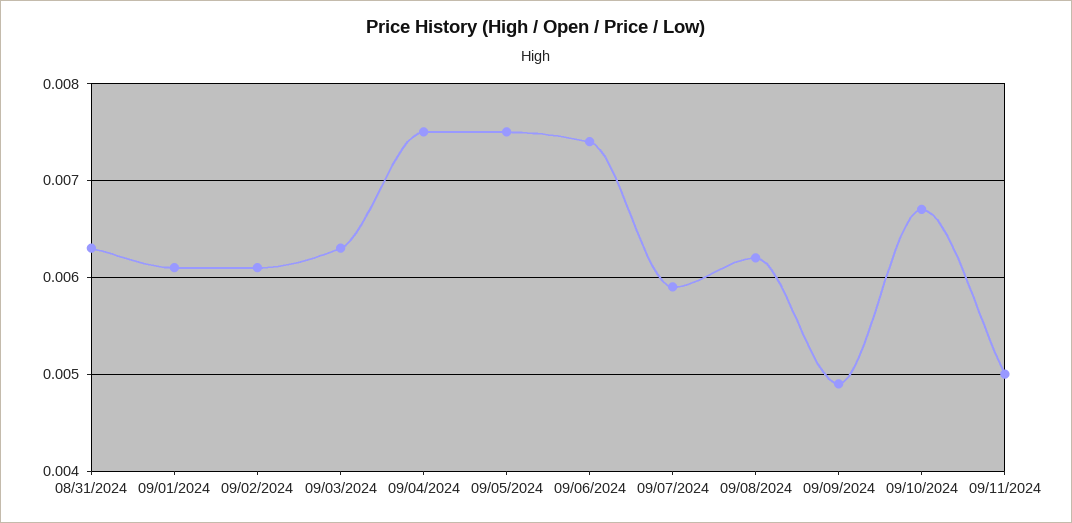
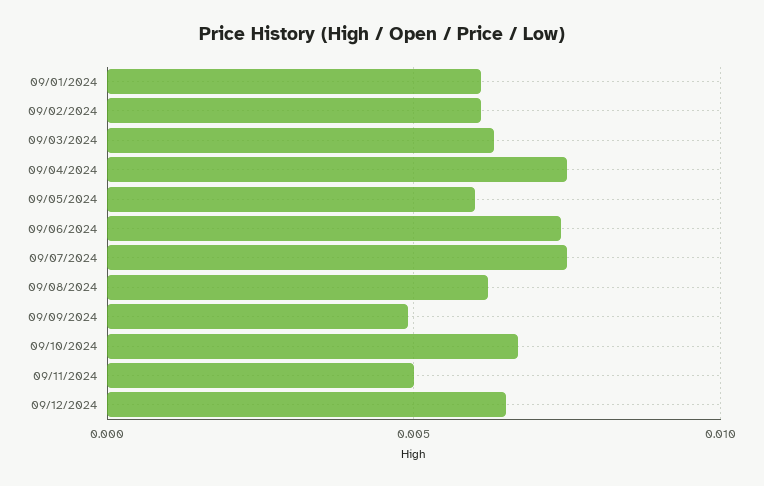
08/31/2024: 0.0063 -> none
09/05/2024: 0.0075 -> 0.006
09/07/2024: 0.0059 -> 0.0075
09/12/2024: none -> 0.0065

